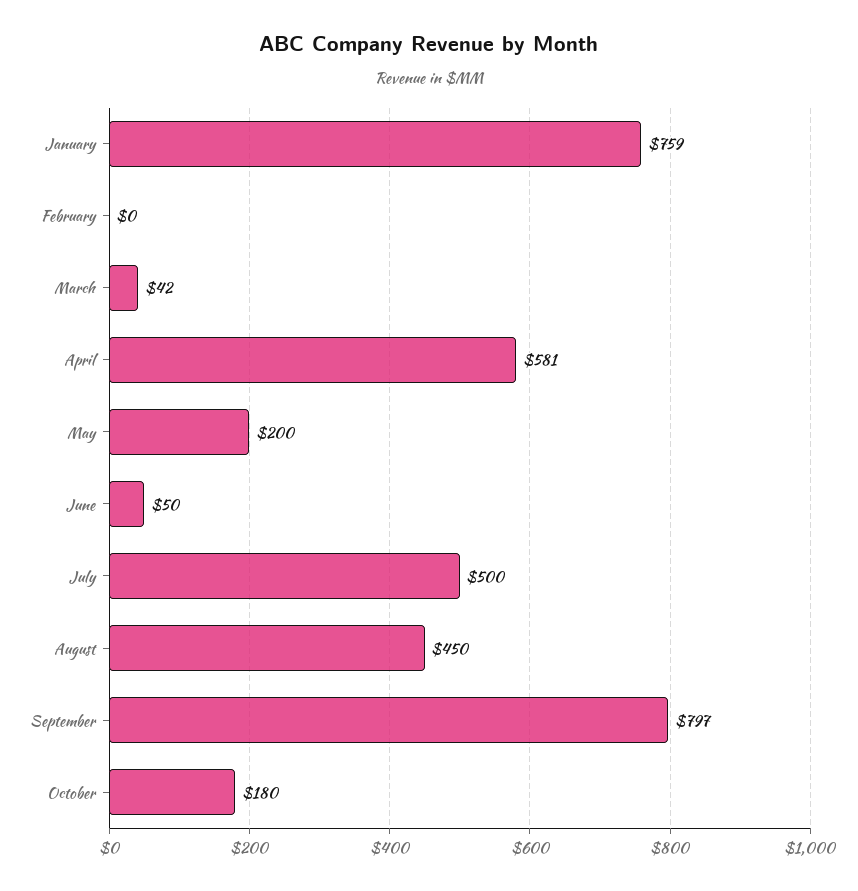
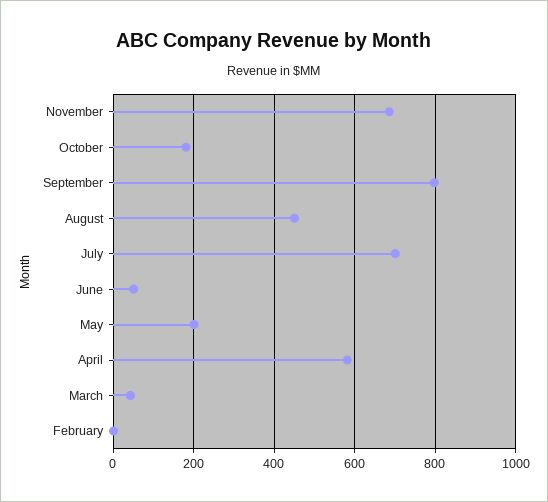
January: 759 -> none
July: 500 -> 700
November: none -> 680

